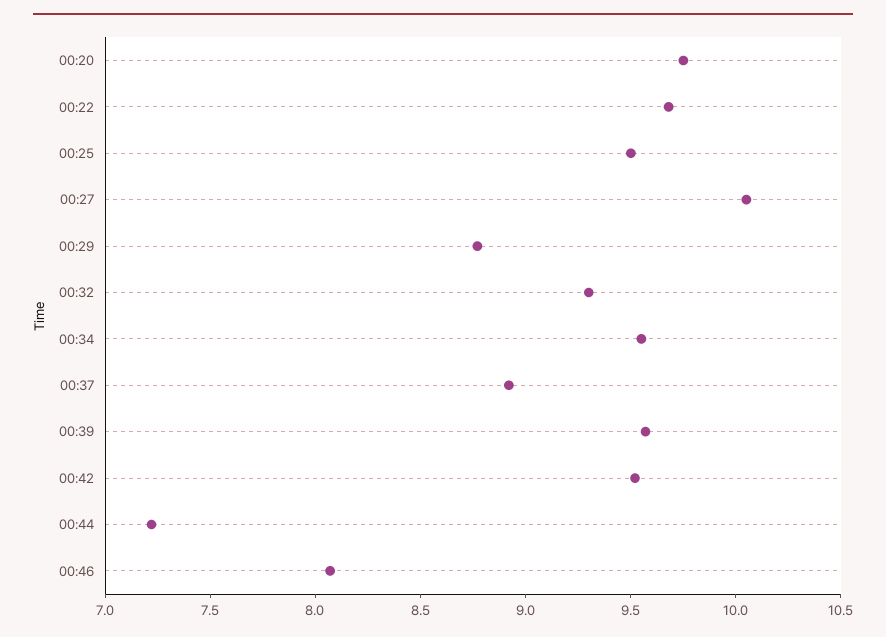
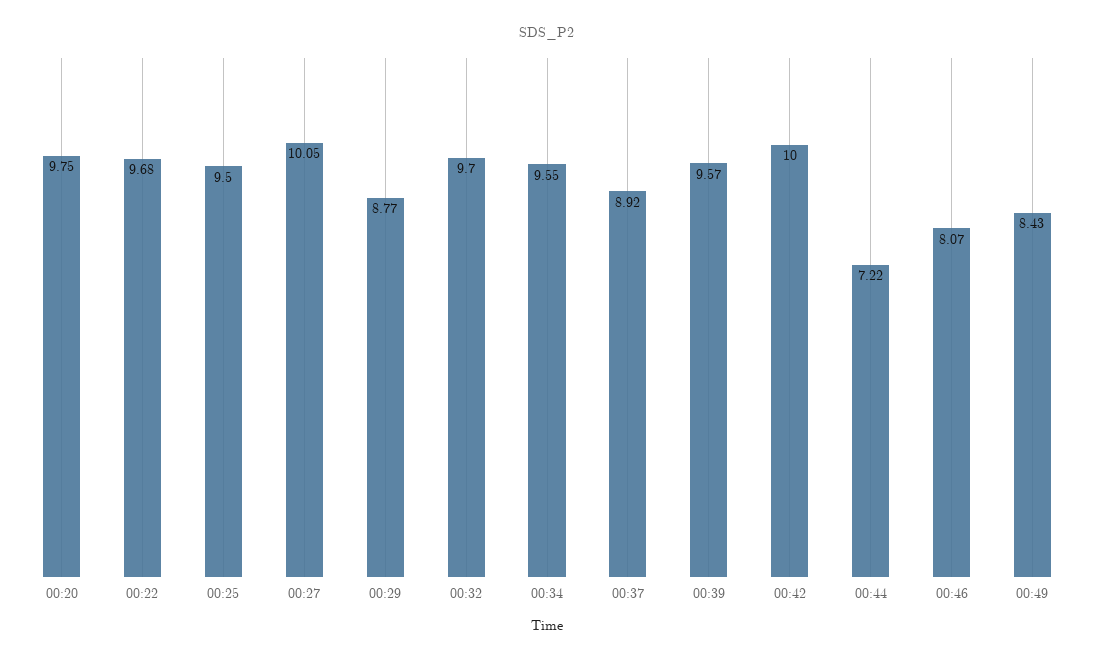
00:32: 9.3 -> 9.7
00:42: 9.5 -> 10
00:49: none -> 8.43

